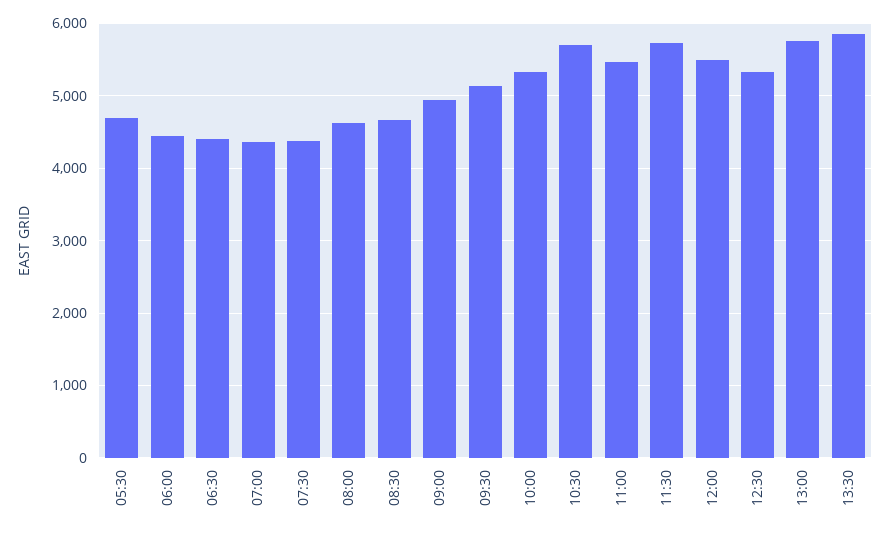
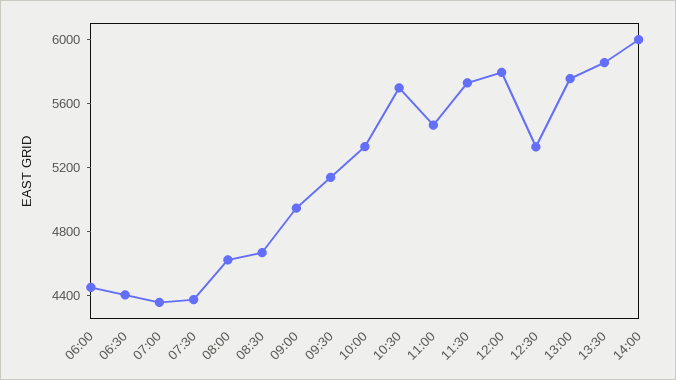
05:30: 4700 -> none
12:00: 5500 -> 5800
14:00: none -> 6000

